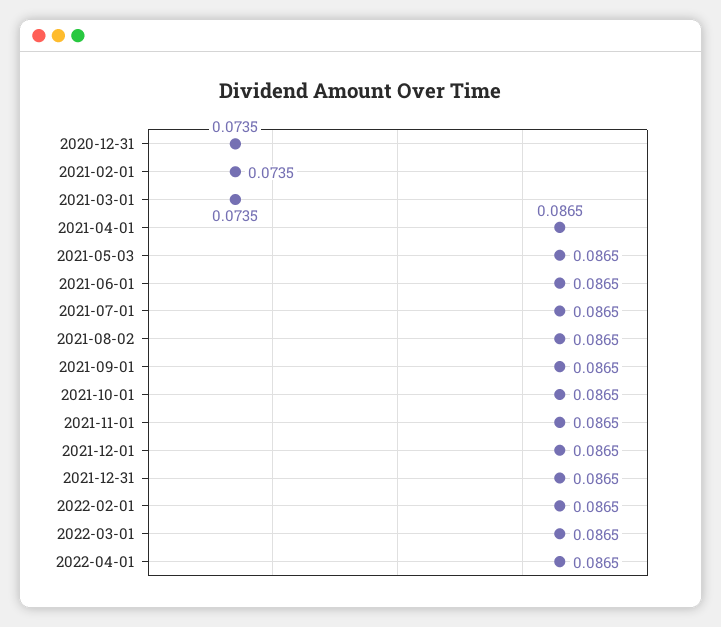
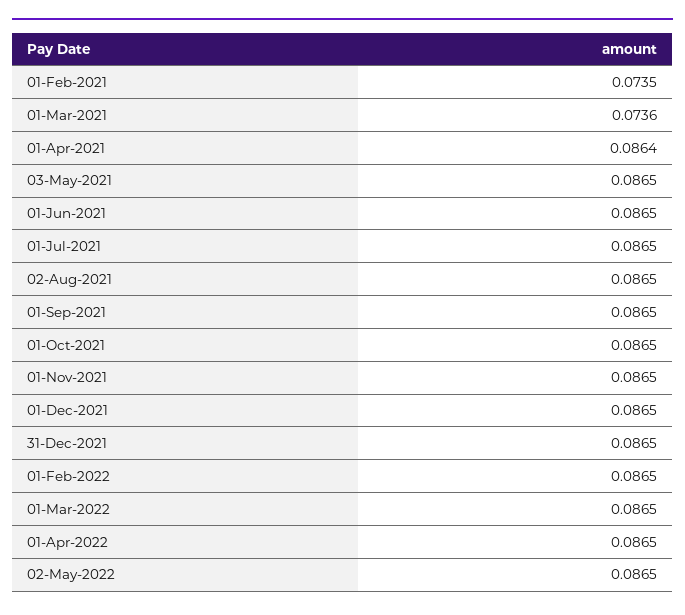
2020-12-31: 0.0735 -> none
2021-03-01: 0.0735 -> 0.0736
2021-04-01: 0.0865 -> 0.0864
02-May-2022: none -> 0.0865

